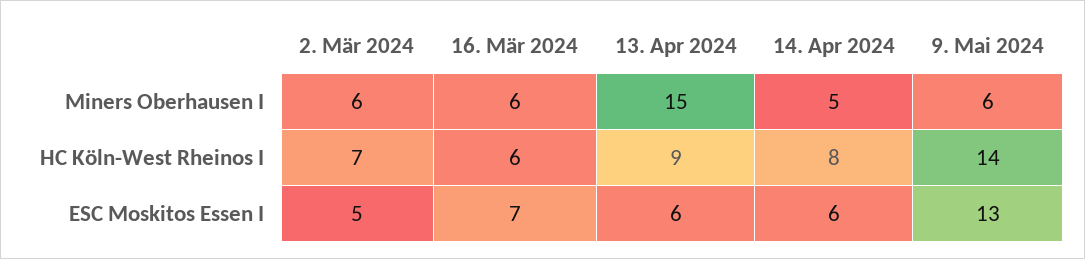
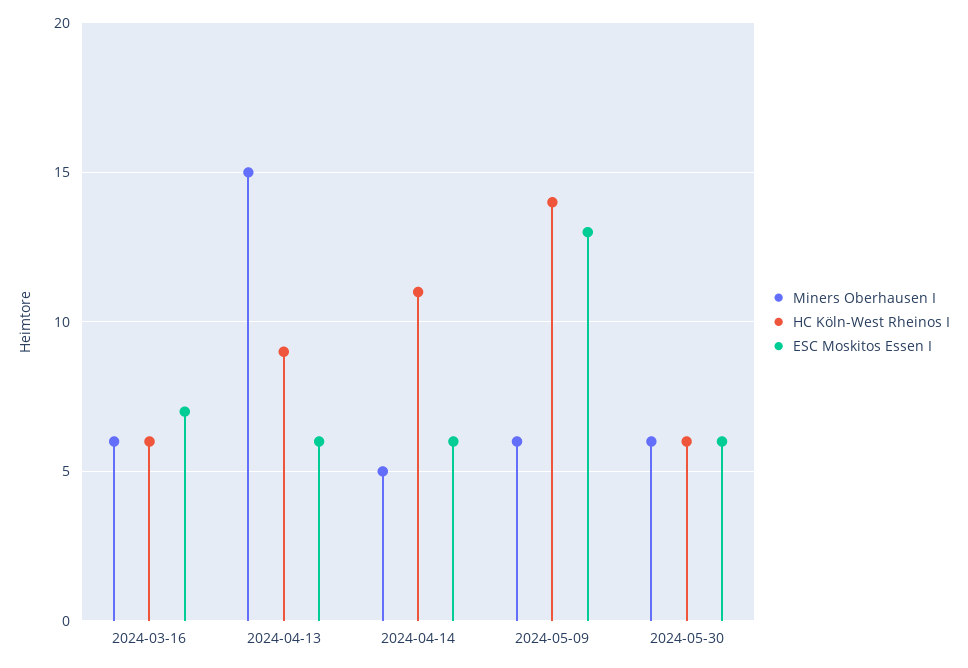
Miners Oberhausen I, 2. Mär 2024: 6 -> none
HC Köln-West Rheinos I, 2. Mär 2024: 7 -> none
HC Köln-West Rheinos I, 14. Apr 2024: 8 -> 11
ESC Moskitos Essen I, 2. Mär 2024: 5 -> none
Miners Oberhausen I, 2024-05-30: none -> 6
HC Köln-West Rheinos I, 2024-05-30: none -> 6
ESC Moskitos Essen I, 2024-05-30: none -> 6

